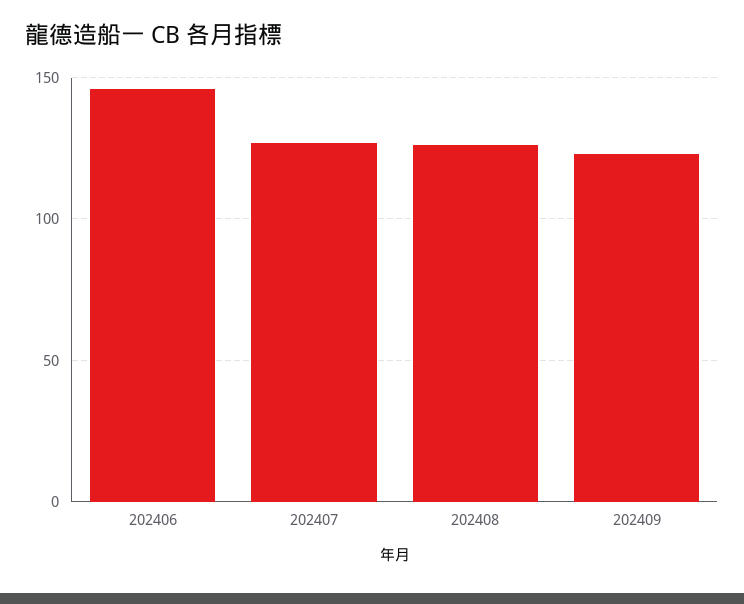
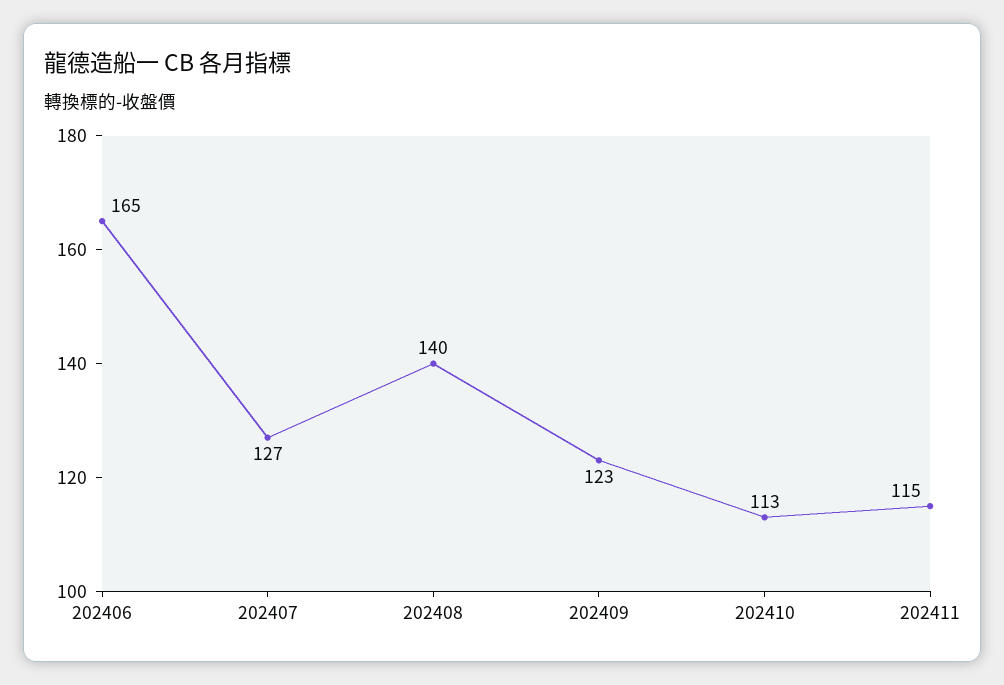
202406: 145 -> 165
202408: 125 -> 140
202410: none -> 113
202411: none -> 115

